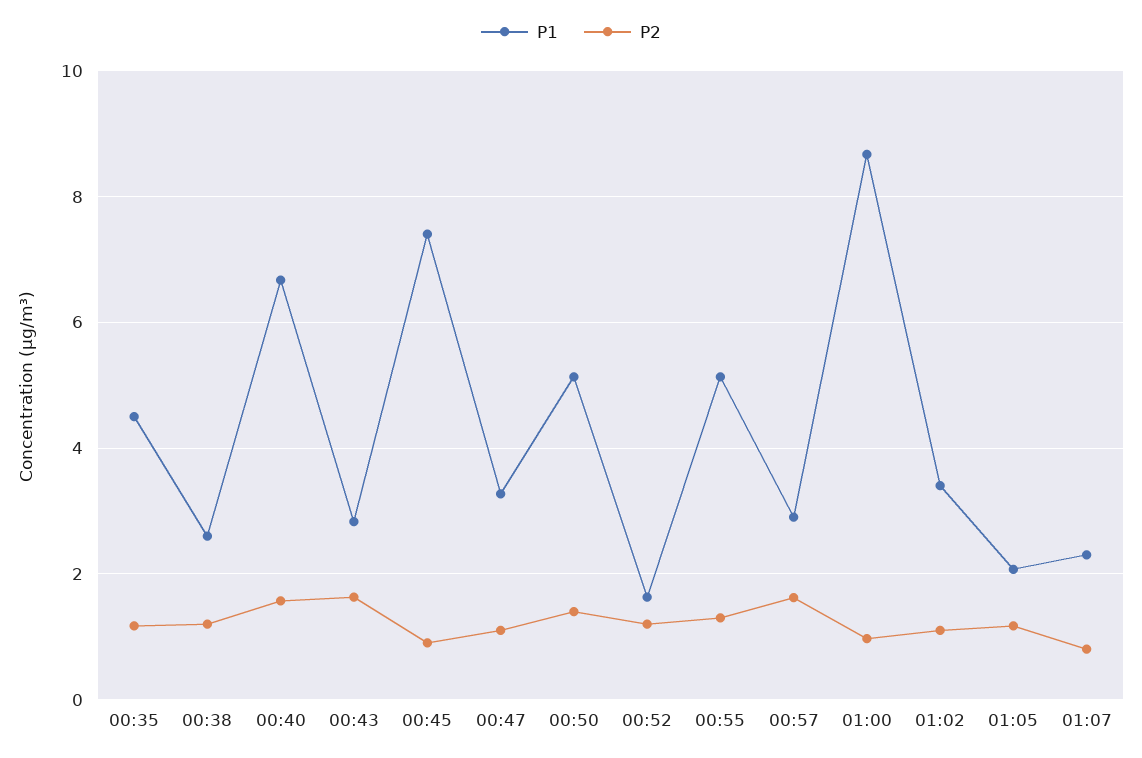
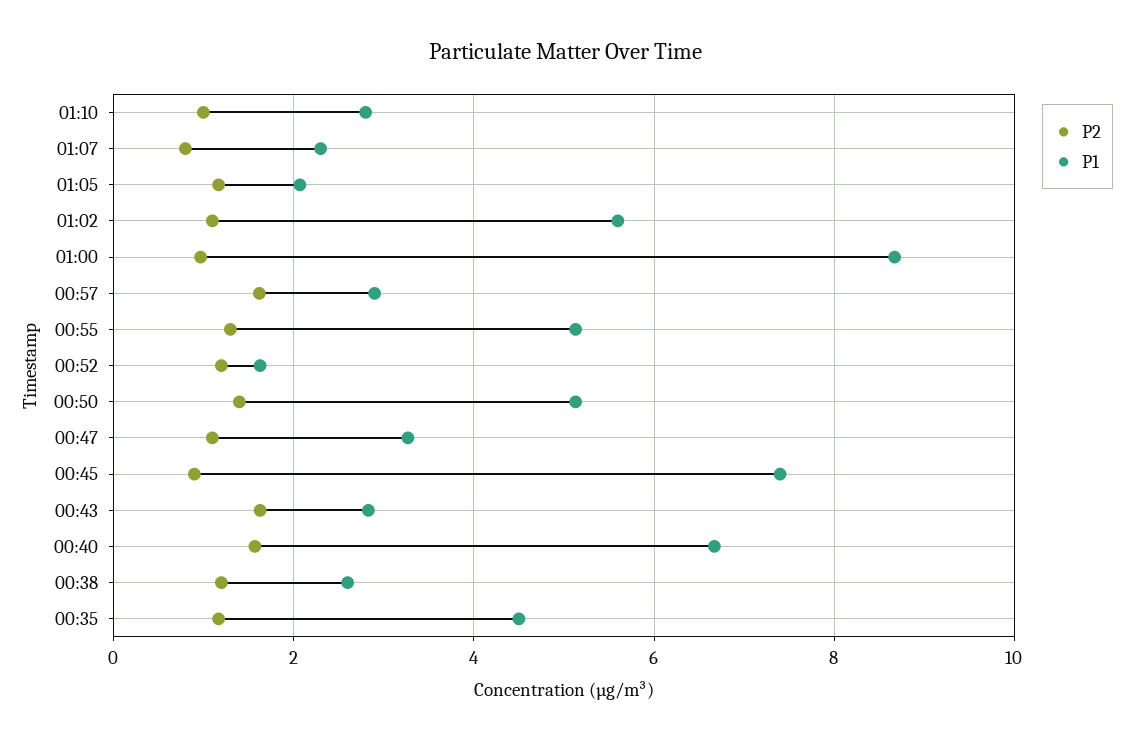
P1, 01:02: 3.4 -> 5.6
P2, 01:10: none -> 1
P1, 01:10: none -> 2.8

